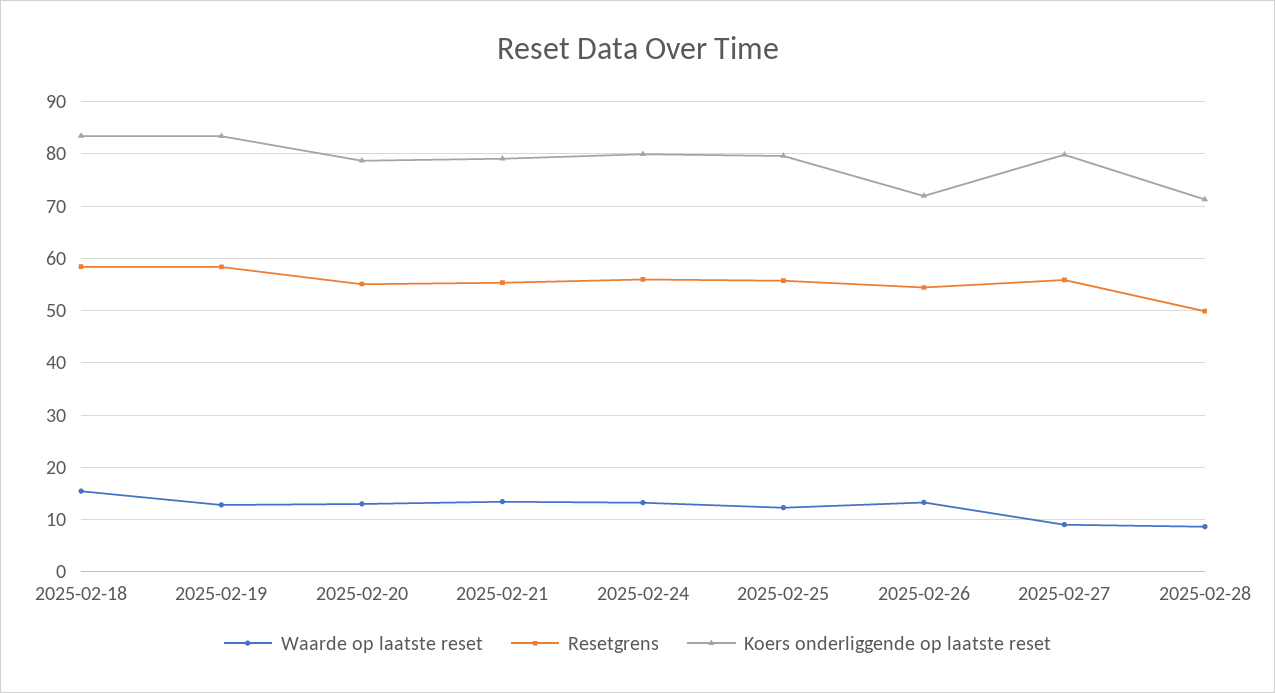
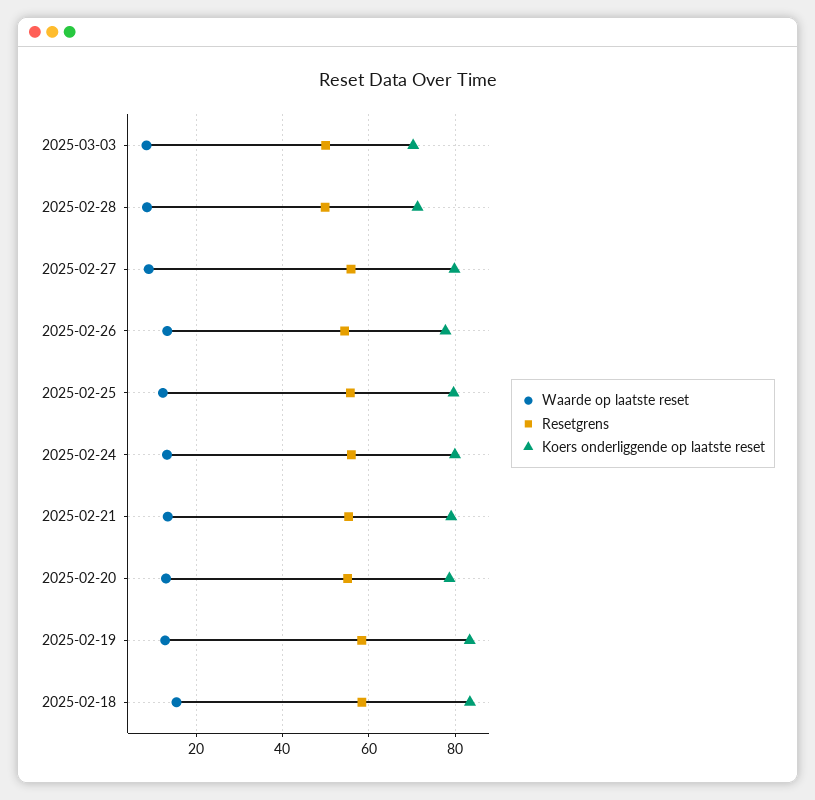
Koers onderliggende op laatste reset, 2025-02-26: 72 -> 78
Waarde op laatste reset, 2025-03-03: none -> 8
Resetgrens, 2025-03-03: none -> 50
Koers onderliggende op laatste reset, 2025-03-03: none -> 70

